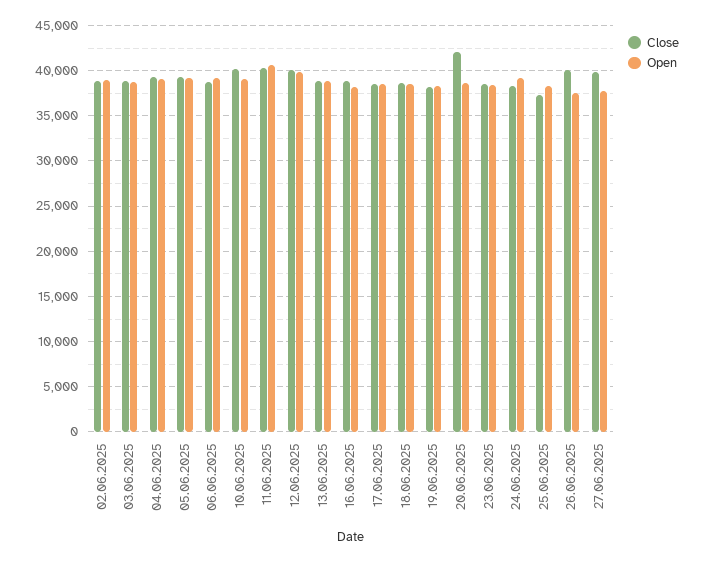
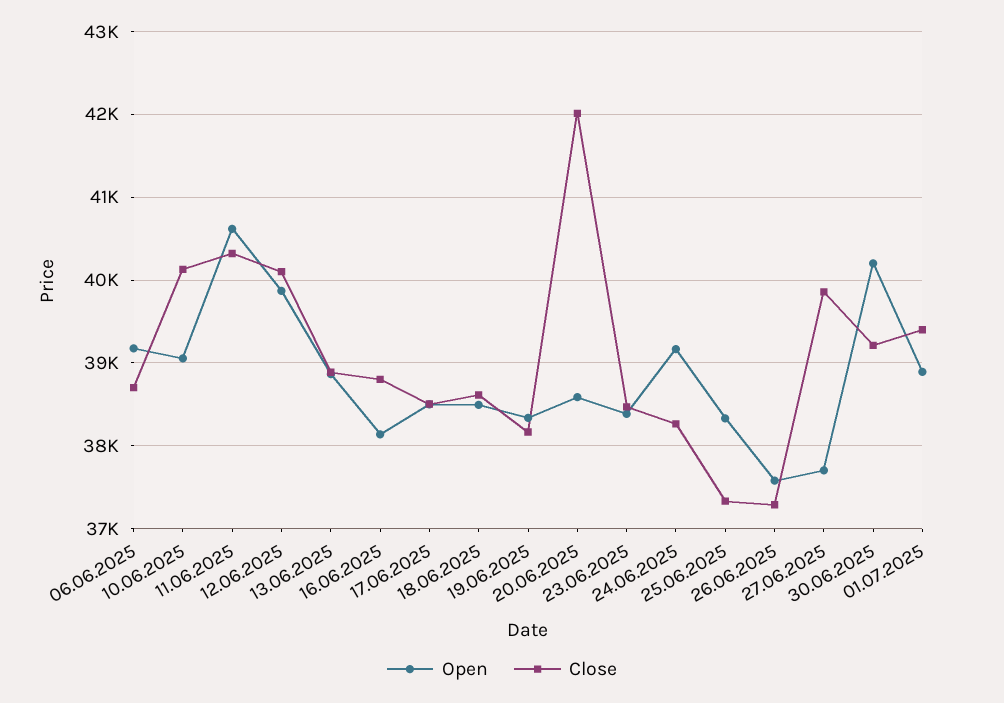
Close, 02.06.2025: 39000 -> none
Open, 02.06.2025: 39000 -> none
Close, 03.06.2025: 39000 -> none
Open, 03.06.2025: 39000 -> none
Close, 04.06.2025: 39000 -> none
Open, 04.06.2025: 39000 -> none
Close, 05.06.2025: 39000 -> none
Open, 05.06.2025: 39000 -> none
Close, 26.06.2025: 40000 -> 37300
Open, 30.06.2025: none -> 40200
Close, 30.06.2025: none -> 39200
Open, 01.07.2025: none -> 38900
Close, 01.07.2025: none -> 39400

